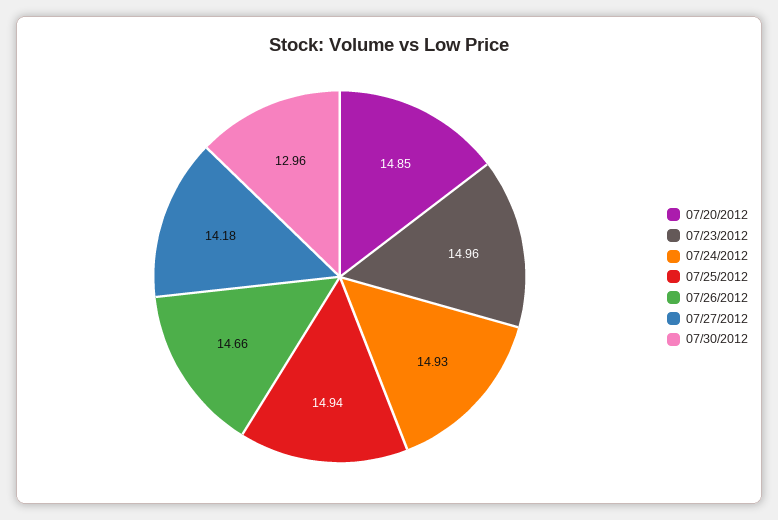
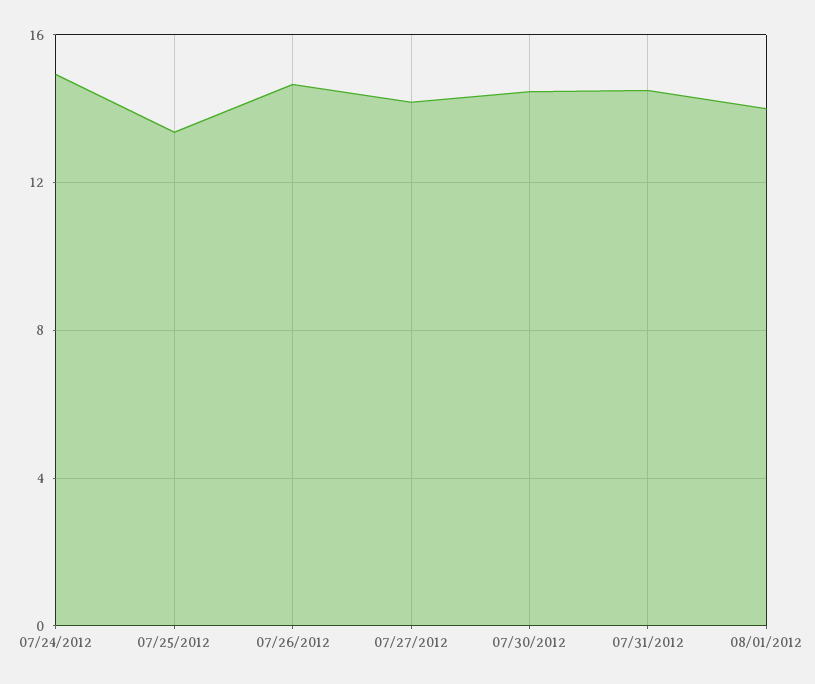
07/20/2012: 14.85 -> none
07/23/2012: 14.96 -> none
07/25/2012: 14.94 -> 13.5
07/30/2012: 12.96 -> 14.5
07/31/2012: none -> 14.5
08/01/2012: none -> 14

